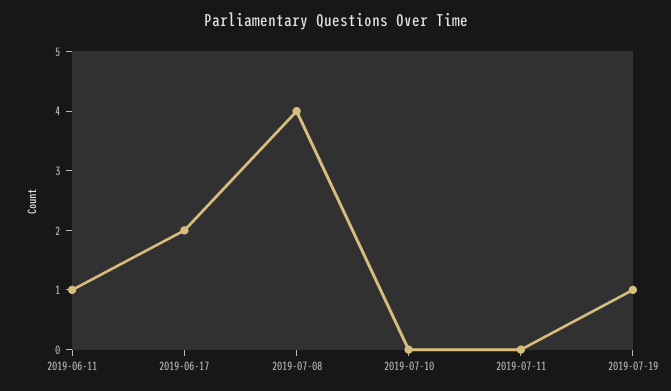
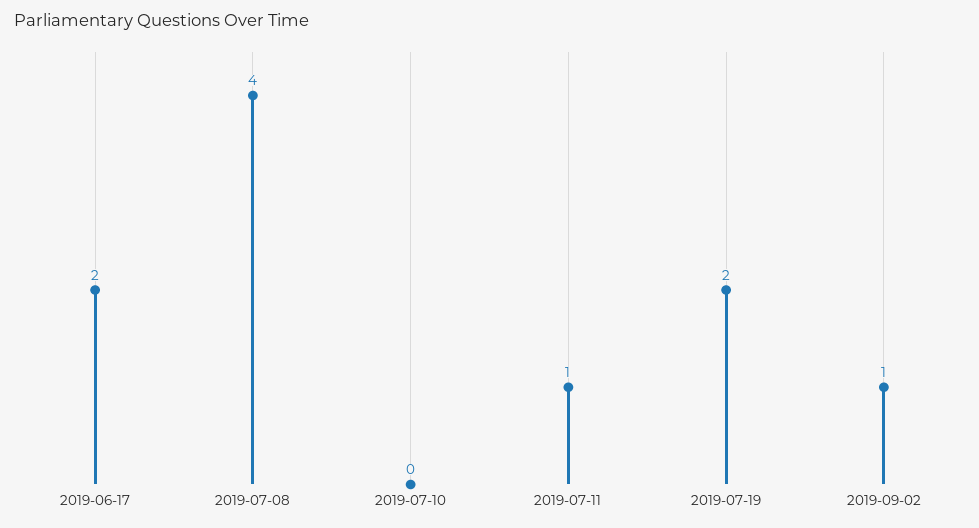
2019-06-11: 1 -> none
2019-07-11: 0 -> 1
2019-07-19: 1 -> 2
2019-09-02: none -> 1

